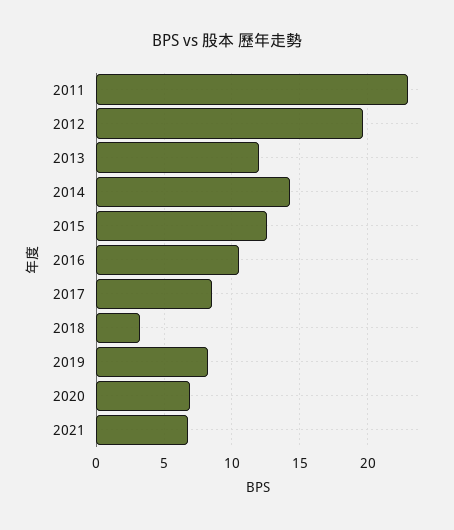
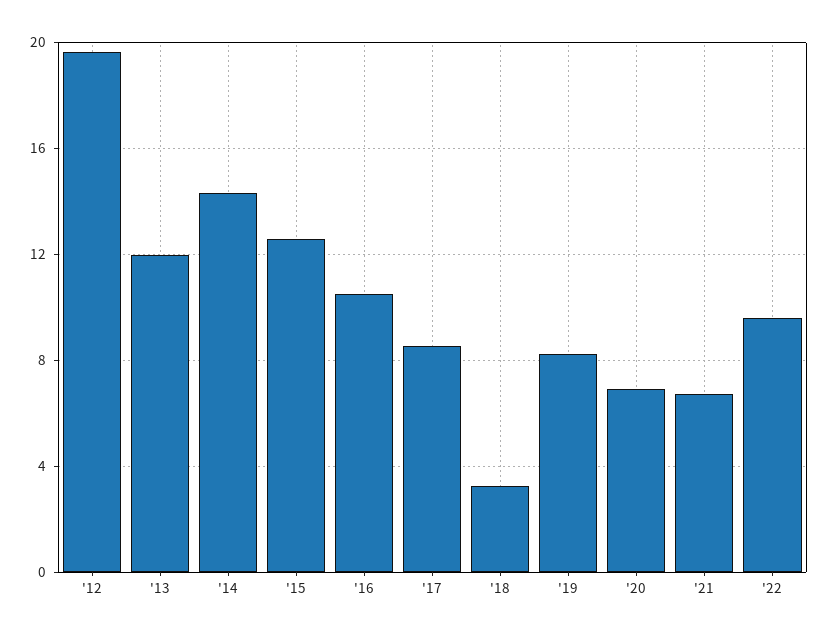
2011: 23 -> none
'22: none -> 9.5

